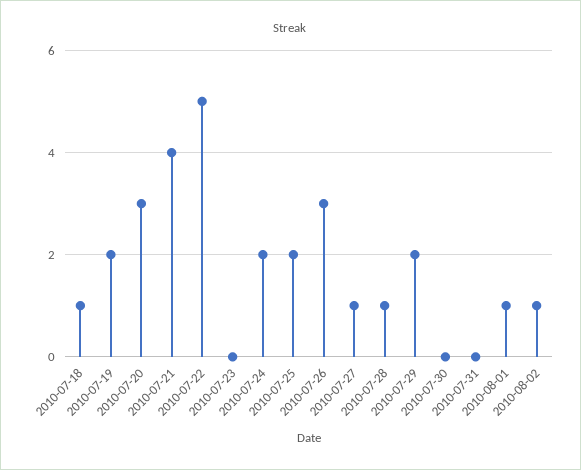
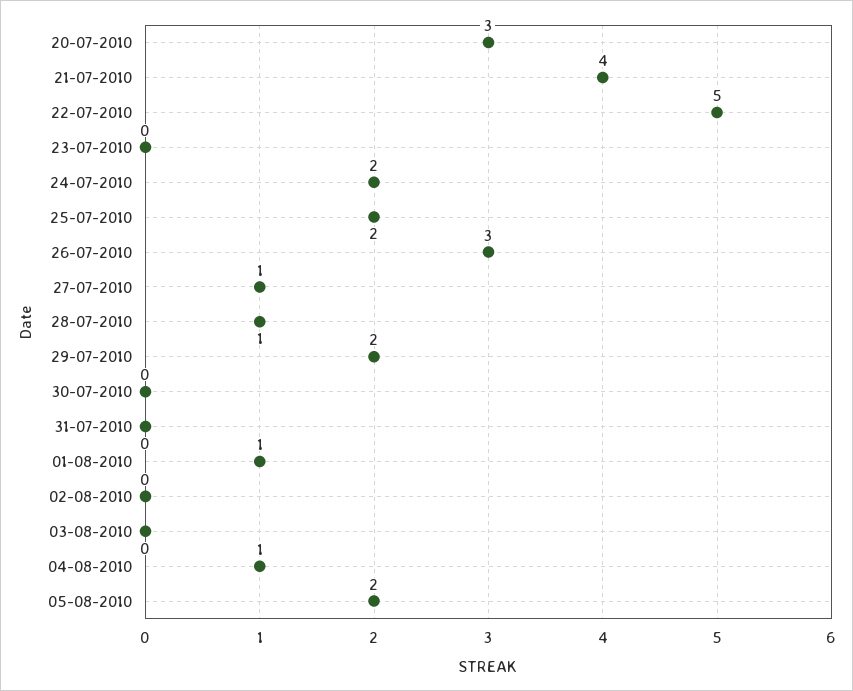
2010-07-18: 1 -> none
2010-07-19: 2 -> none
2010-08-02: 1 -> 0
03-08-2010: none -> 0
04-08-2010: none -> 1
05-08-2010: none -> 2

